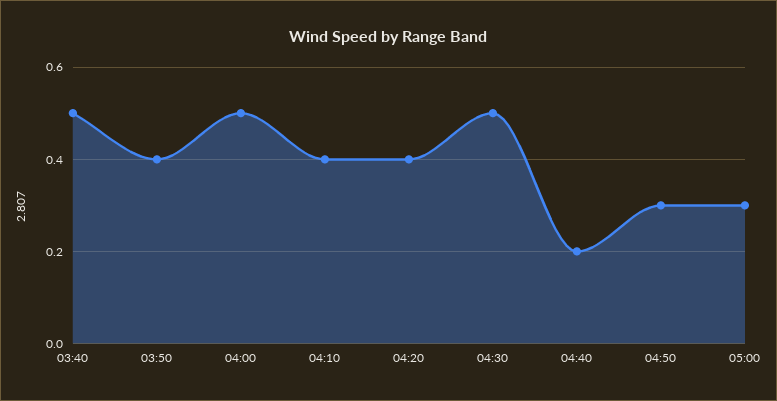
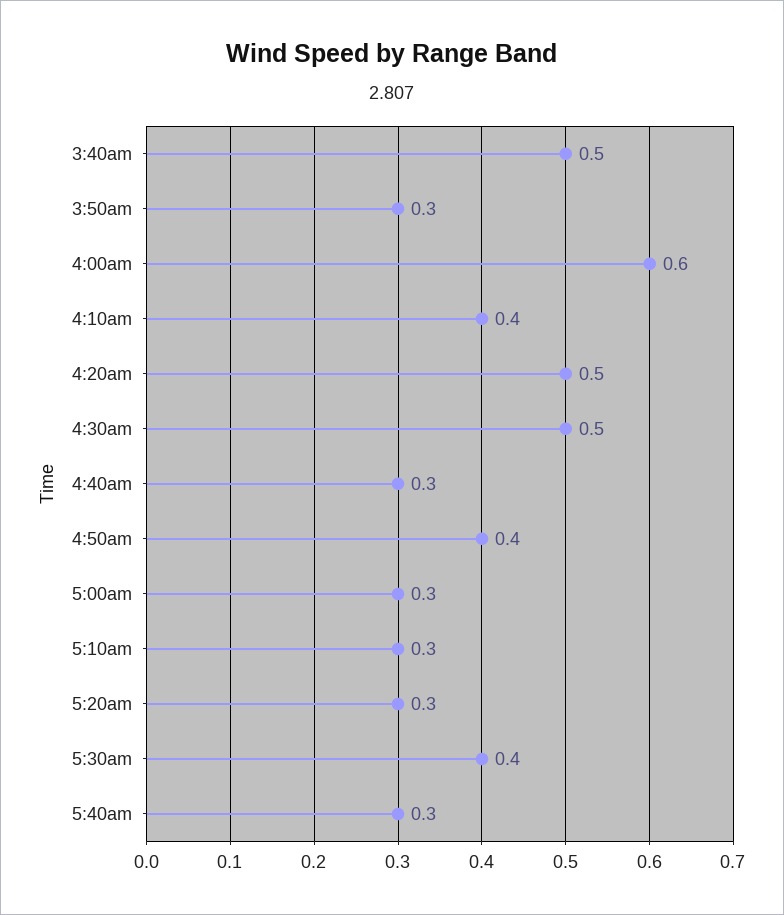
03:50: 0.4 -> 0.3
04:00: 0.5 -> 0.6
04:20: 0.4 -> 0.5
04:40: 0.2 -> 0.3
04:50: 0.3 -> 0.4
5:10am: none -> 0.3
5:20am: none -> 0.3
5:30am: none -> 0.4
5:40am: none -> 0.3

